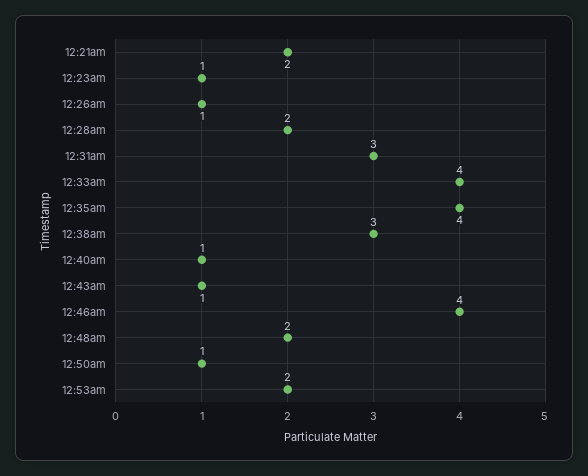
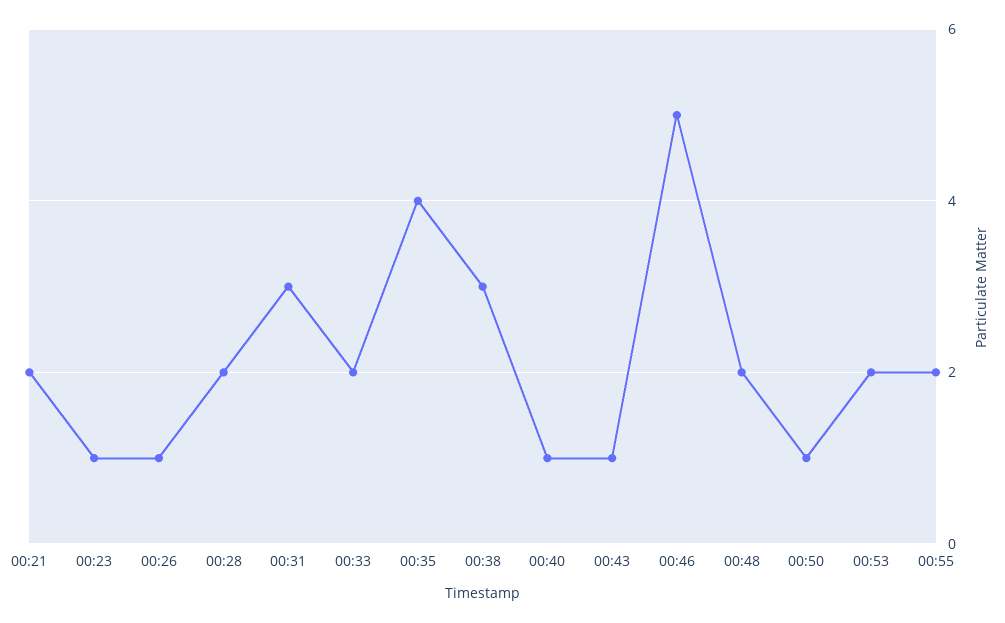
12:33am: 4 -> 2
12:46am: 4 -> 5
00:55: none -> 2

